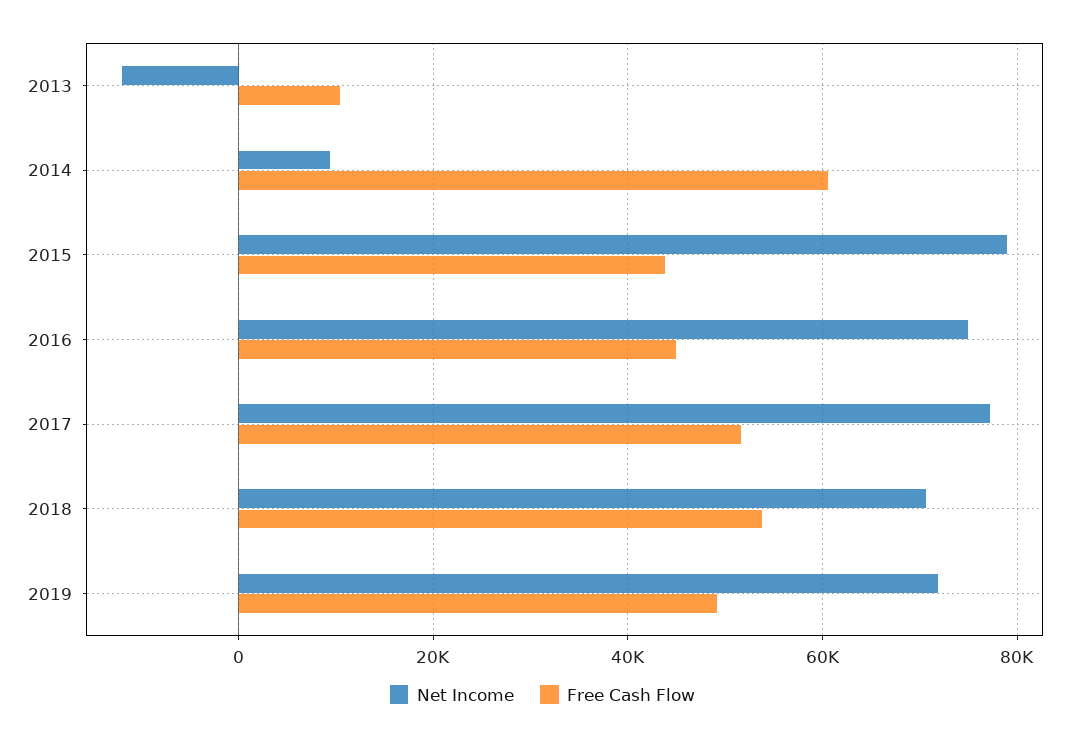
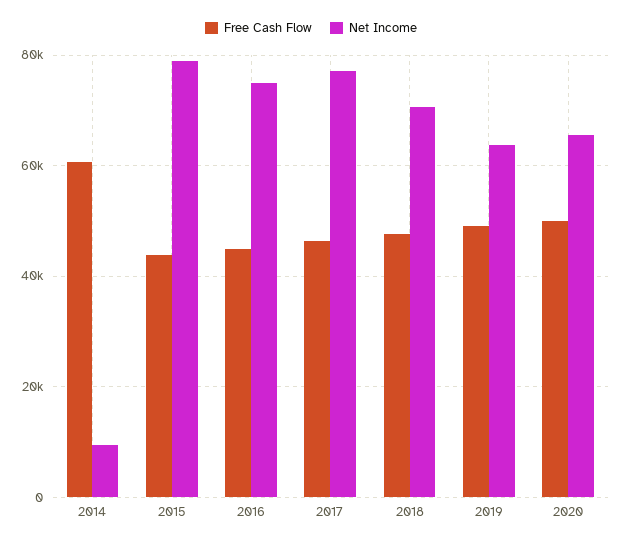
Net Income, 2013: -12000 -> none
Free Cash Flow, 2013: 10000 -> none
Free Cash Flow, 2017: 52000 -> 46000
Free Cash Flow, 2018: 54000 -> 48000
Net Income, 2019: 72000 -> 64000
Free Cash Flow, 2020: none -> 50000
Net Income, 2020: none -> 66000

